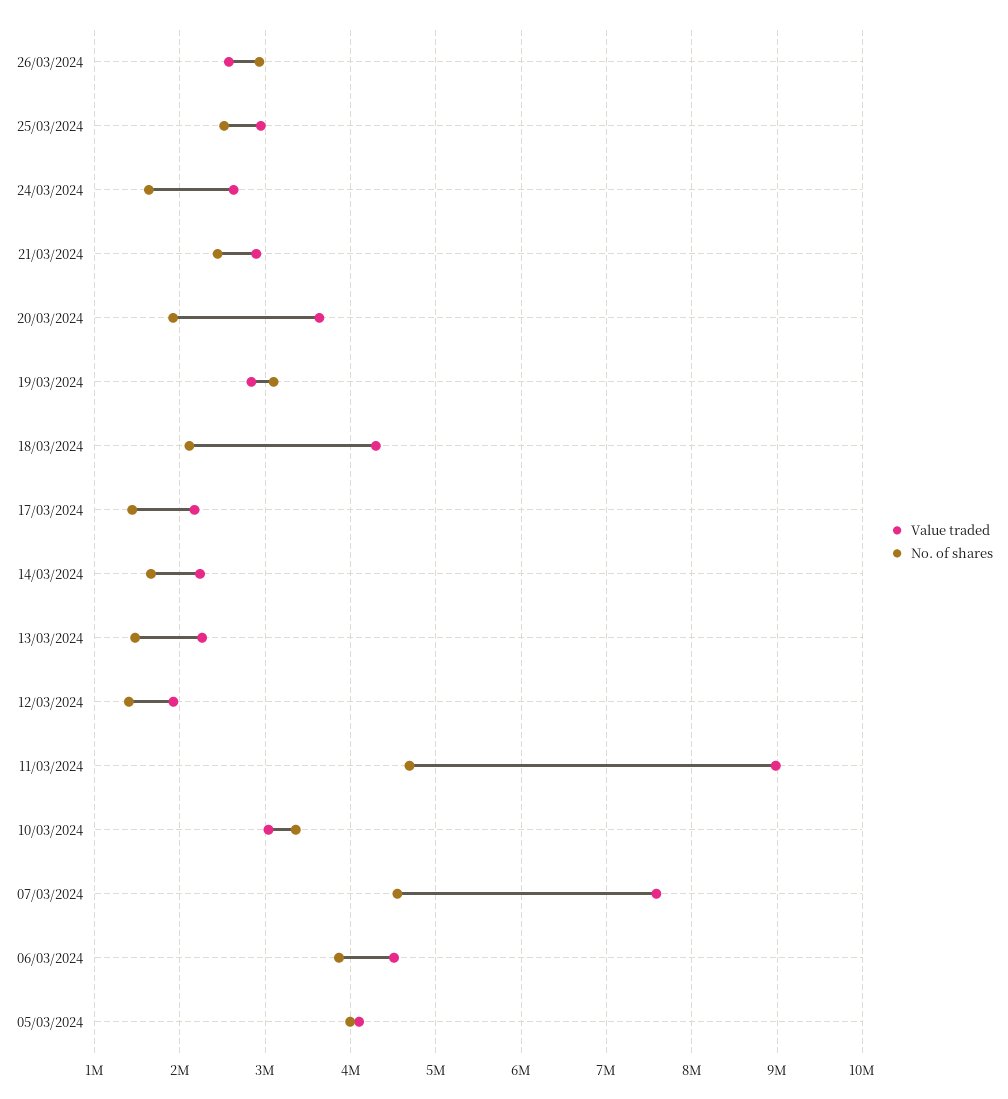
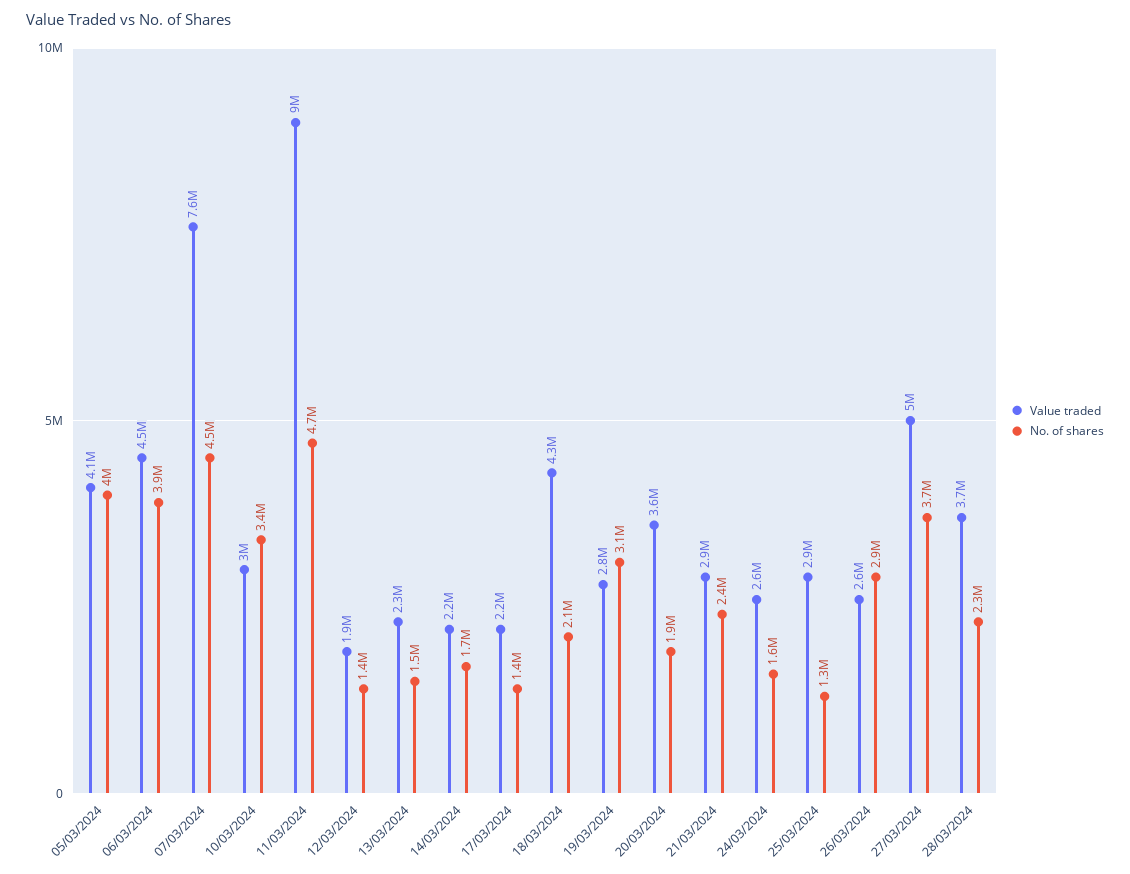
No. of shares, 25/03/2024: 2500000 -> 1300000
Value traded, 27/03/2024: none -> 5000000
No. of shares, 27/03/2024: none -> 3700000
Value traded, 28/03/2024: none -> 3700000
No. of shares, 28/03/2024: none -> 2300000

